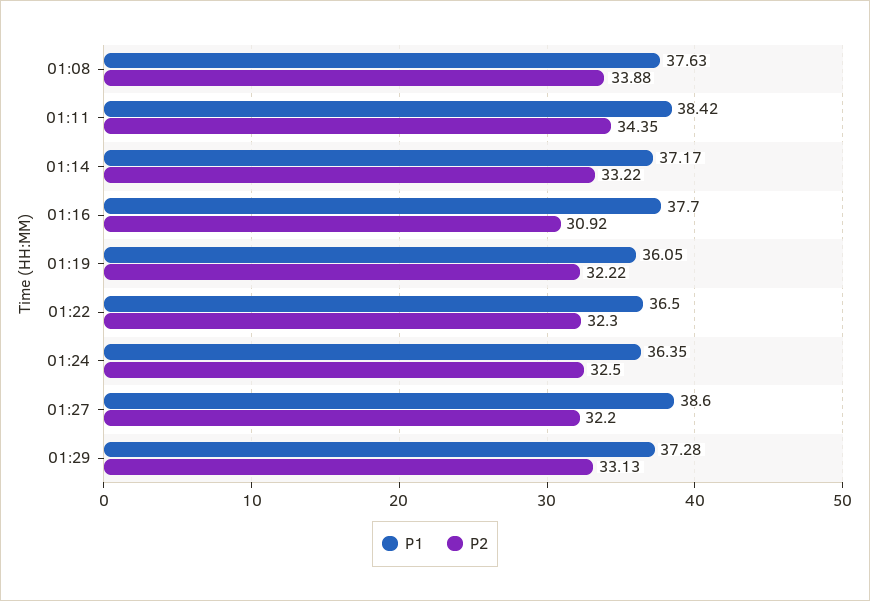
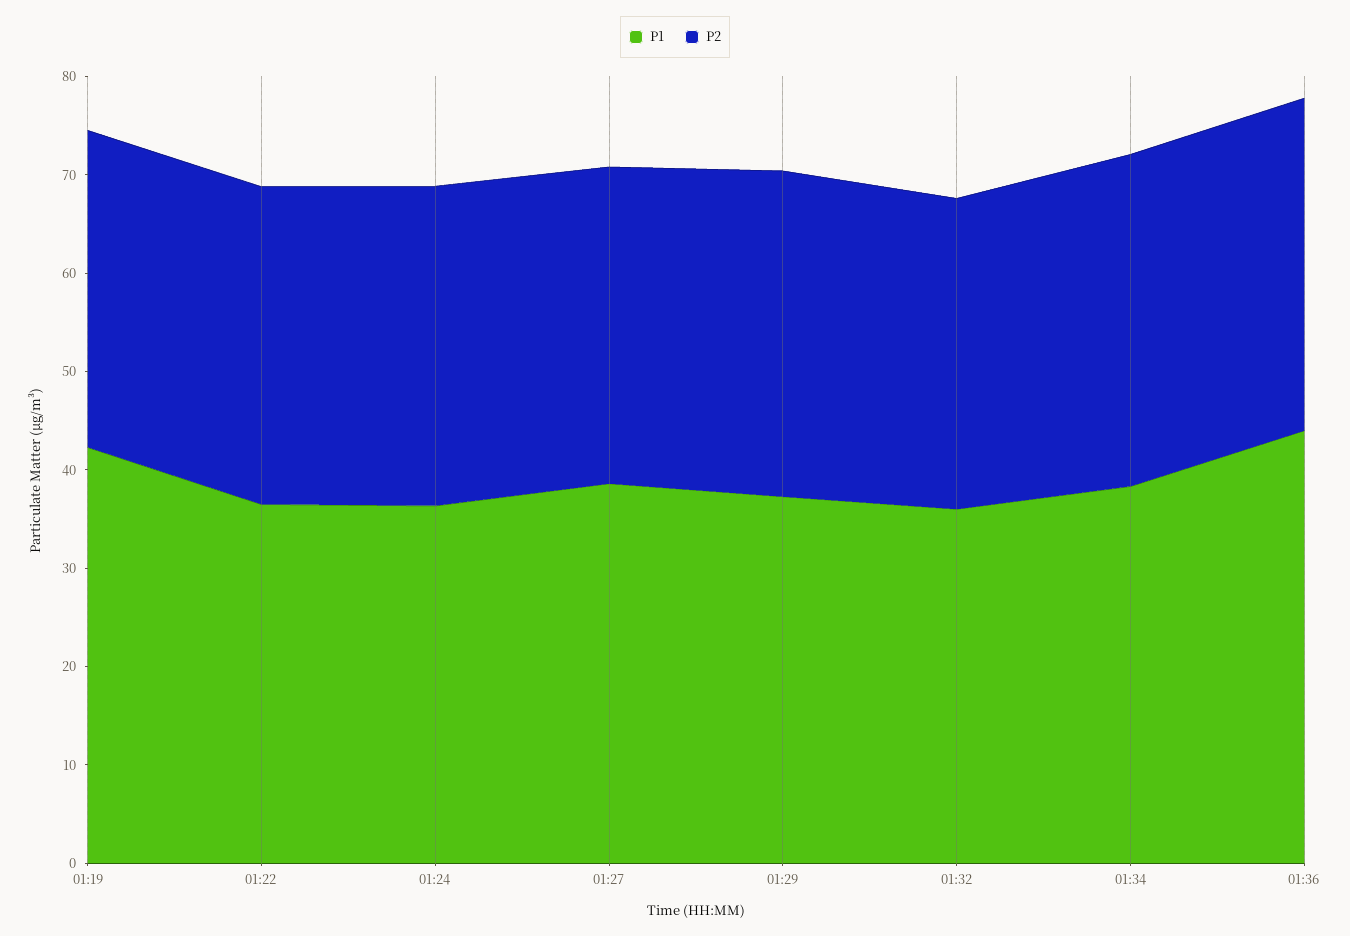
P1, 01:08: 37.63 -> none
P2, 01:08: 33.88 -> none
P1, 01:11: 38.42 -> none
P2, 01:11: 34.35 -> none
P1, 01:14: 37.17 -> none
P2, 01:14: 33.22 -> none
P1, 01:16: 37.7 -> none
P2, 01:16: 30.92 -> none
P1, 01:19: 36.05 -> 42
P1, 01:32: none -> 36
P2, 01:32: none -> 32
P1, 01:34: none -> 38
P2, 01:34: none -> 34
P1, 01:36: none -> 44
P2, 01:36: none -> 34

